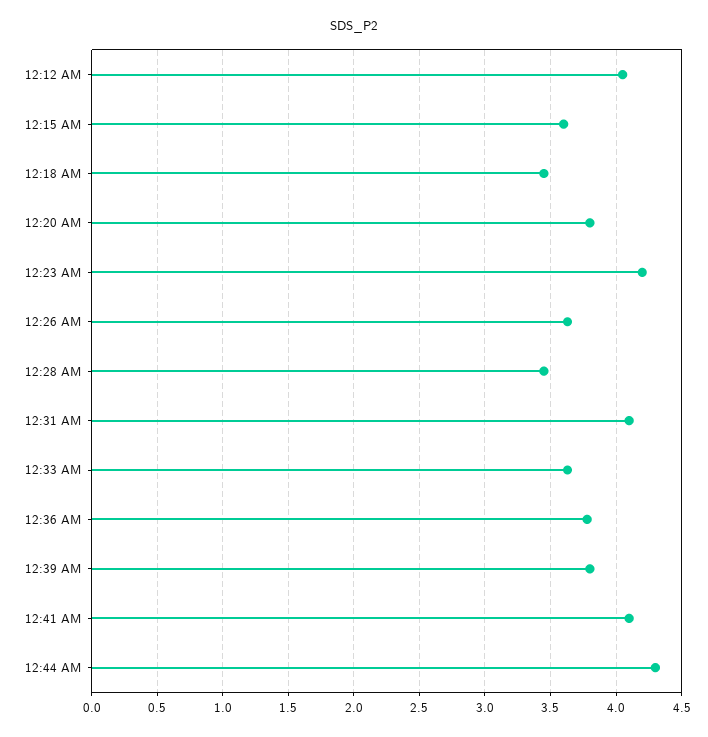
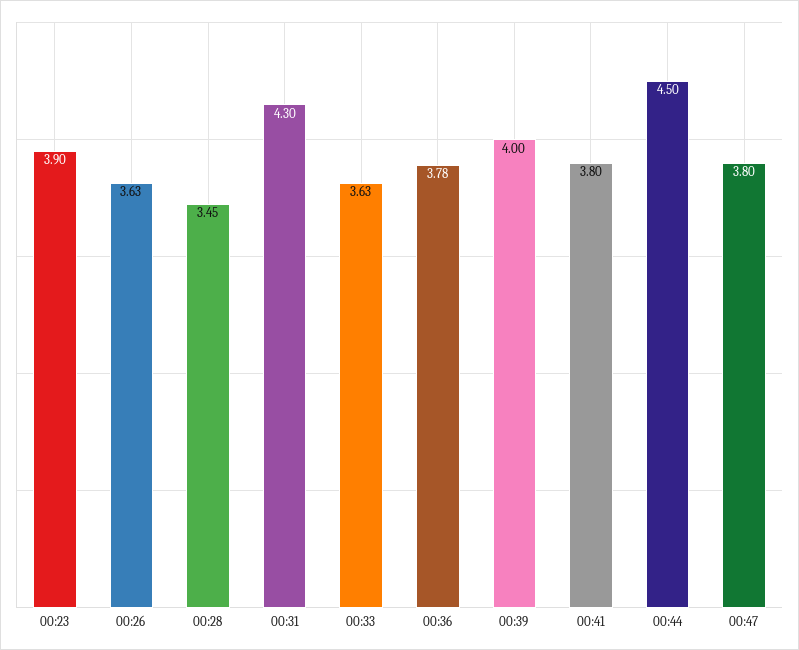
12:12 AM: 4.05 -> none
12:15 AM: 3.6 -> none
12:18 AM: 3.45 -> none
12:20 AM: 3.8 -> none
12:23 AM: 4.2 -> 3.9
12:31 AM: 4.1 -> 4.3
12:39 AM: 3.8 -> 4
12:41 AM: 4.1 -> 3.8
12:44 AM: 4.3 -> 4.5
00:47: none -> 3.8

